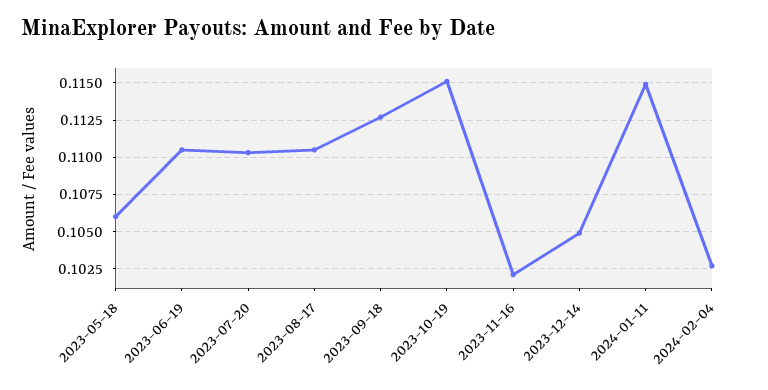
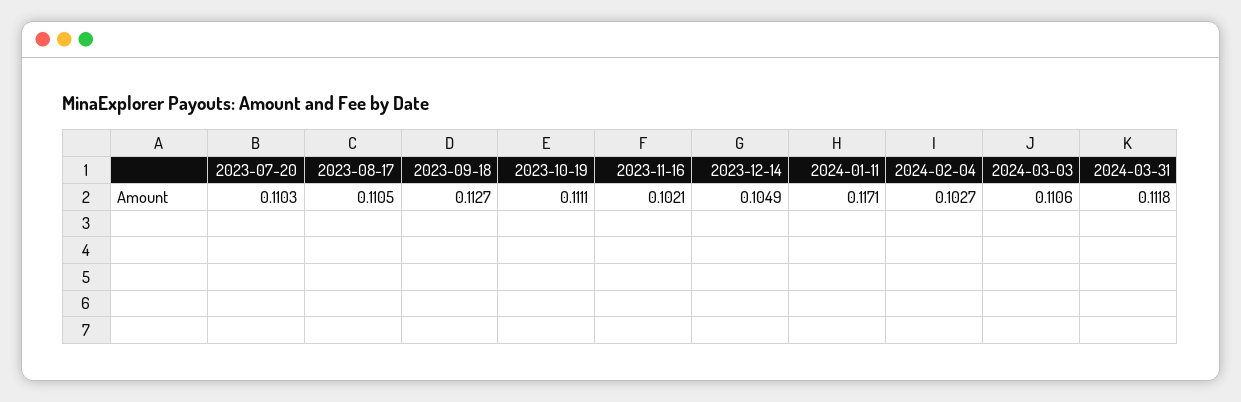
2023-05-18: 0.106 -> none
2023-06-19: 0.1105 -> none
2023-10-19: 0.115 -> 0.1111
2024-01-11: 0.115 -> 0.1171
2024-03-03: none -> 0.1106
2024-03-31: none -> 0.1118

